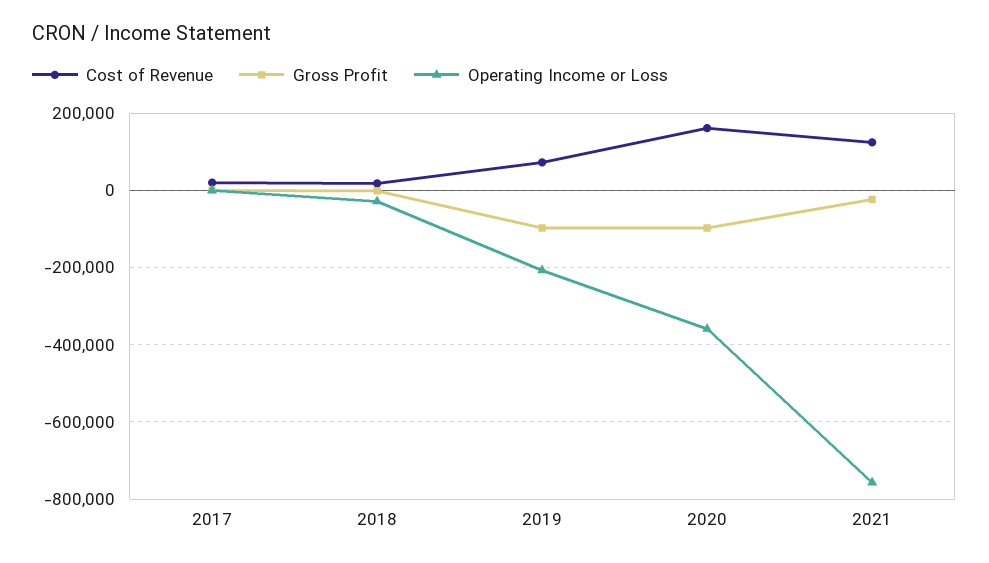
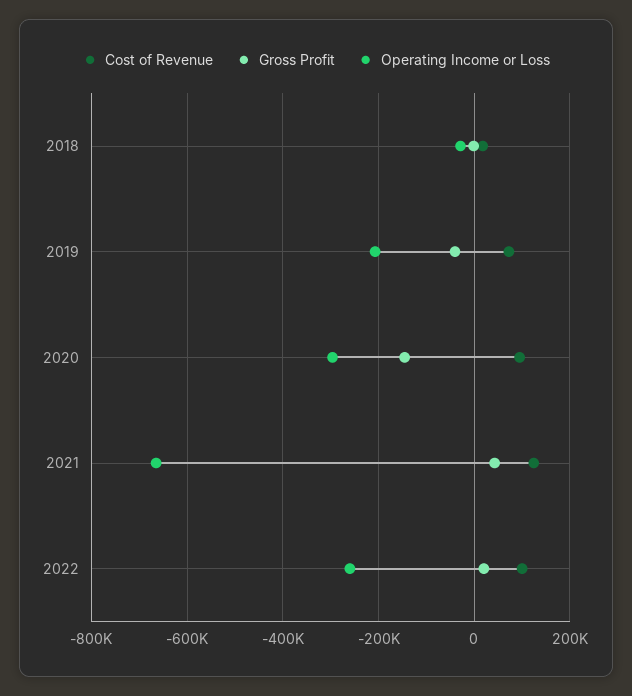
Cost of Revenue, 2017: 20000 -> none
Gross Profit, 2017: 0 -> none
Operating Income or Loss, 2017: 0 -> none
Gross Profit, 2019: -100000 -> -40000
Cost of Revenue, 2020: 160000 -> 100000
Gross Profit, 2020: -100000 -> -140000
Operating Income or Loss, 2020: -360000 -> -300000
Gross Profit, 2021: -20000 -> 40000
Operating Income or Loss, 2021: -760000 -> -660000
Cost of Revenue, 2022: none -> 100000
Gross Profit, 2022: none -> 20000
Operating Income or Loss, 2022: none -> -260000

